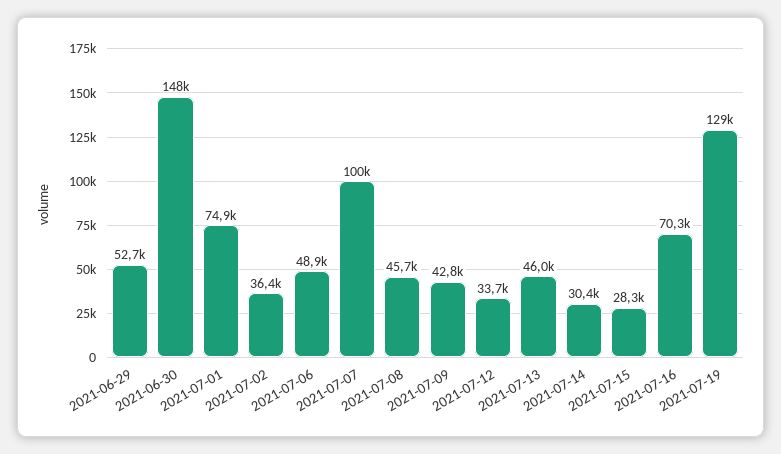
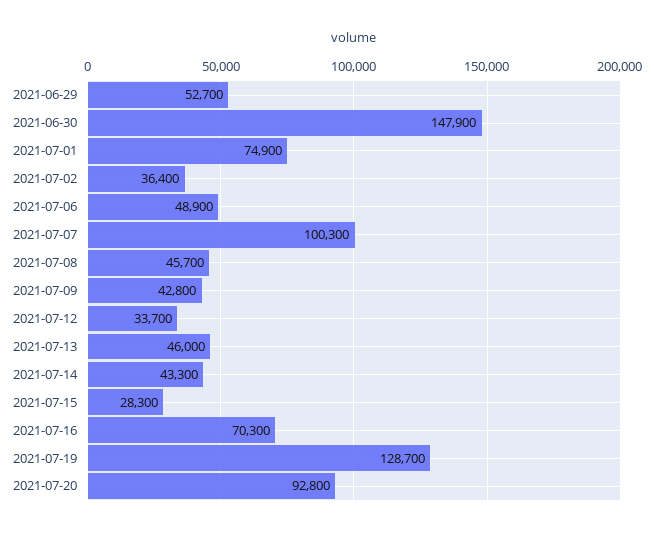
2021-07-14: 30400 -> 43300
2021-07-20: none -> 92800

